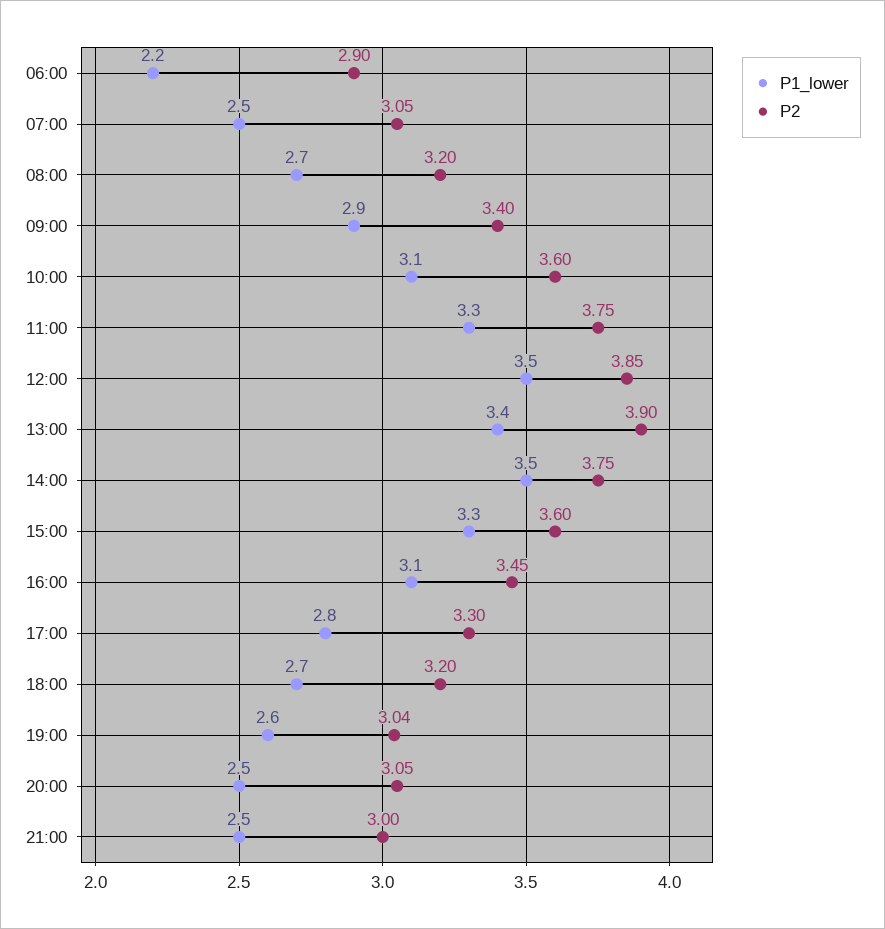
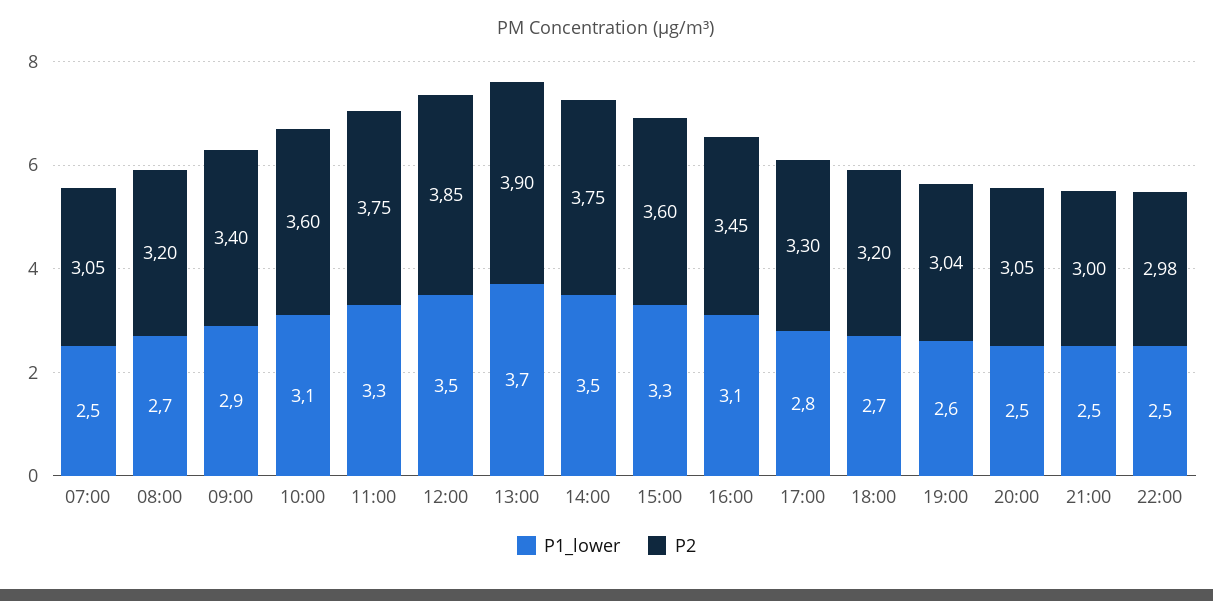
P1_lower, 06:00: 2.2 -> none
P2, 06:00: 2.9 -> none
P1_lower, 13:00: 3.4 -> 3.7
P1_lower, 22:00: none -> 2.5
P2, 22:00: none -> 2.98

